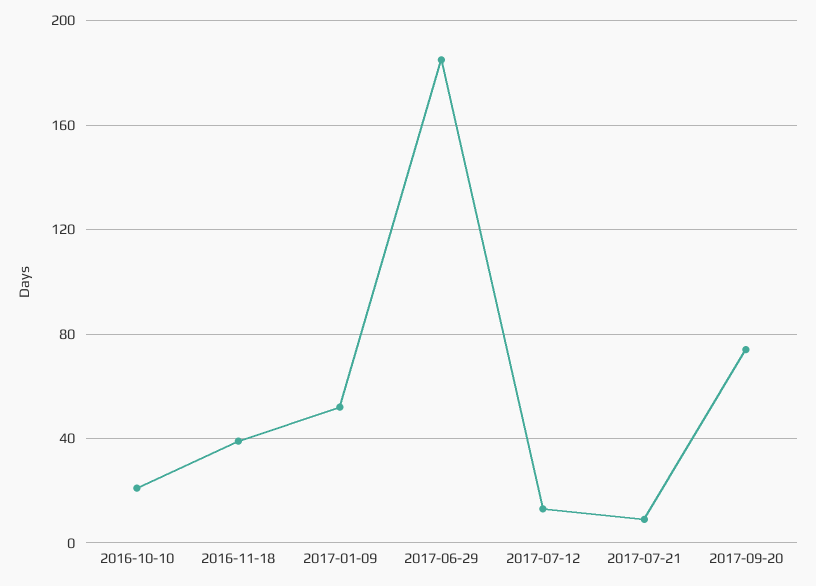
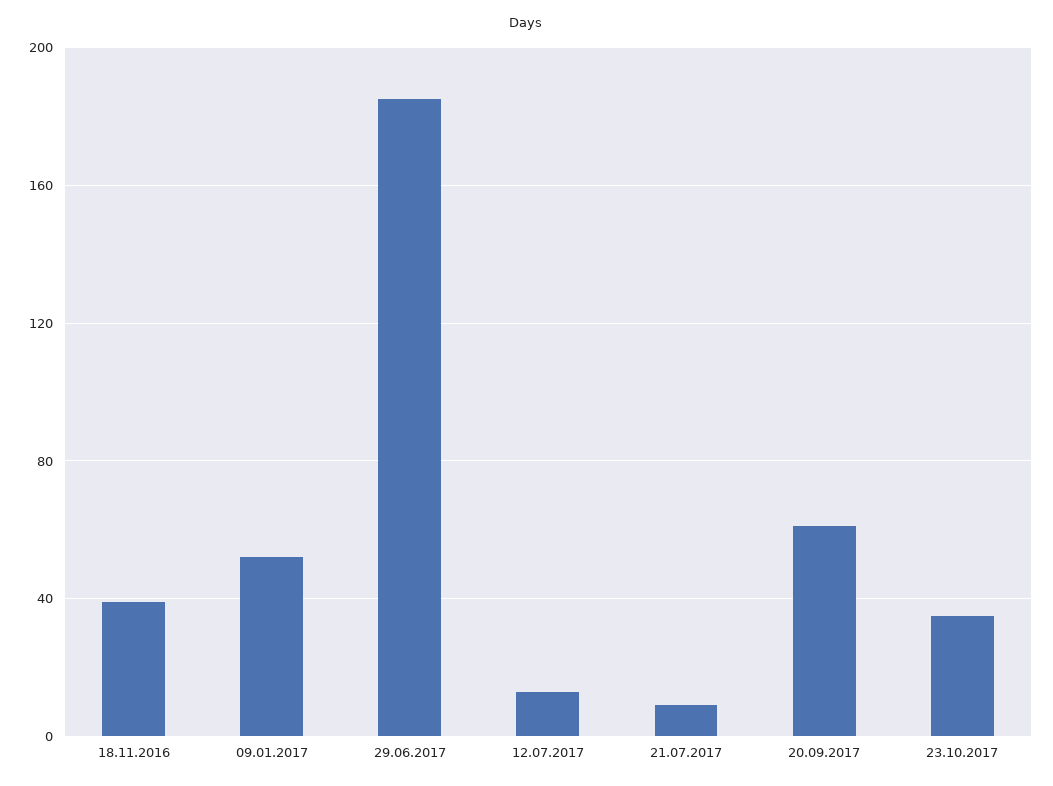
2016-10-10: 20 -> none
2017-09-20: 75 -> 60
23.10.2017: none -> 35

